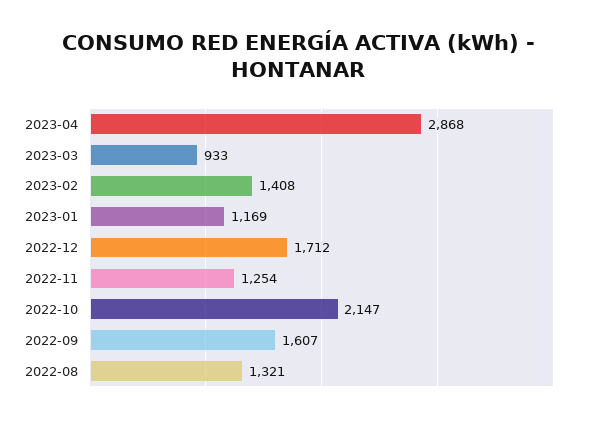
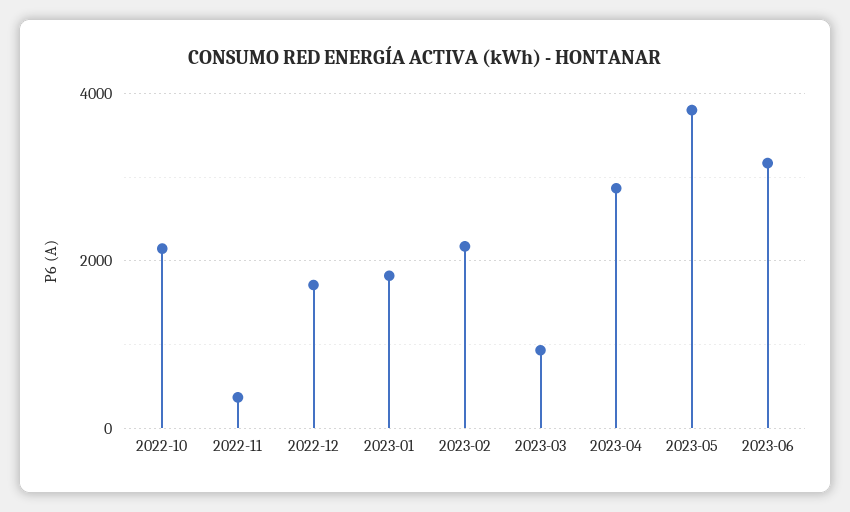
2023-02: 1408 -> 2200
2023-01: 1169 -> 1800
2022-11: 1254 -> 400
2022-09: 1607 -> none
2022-08: 1321 -> none
2023-05: none -> 3800
2023-06: none -> 3200

